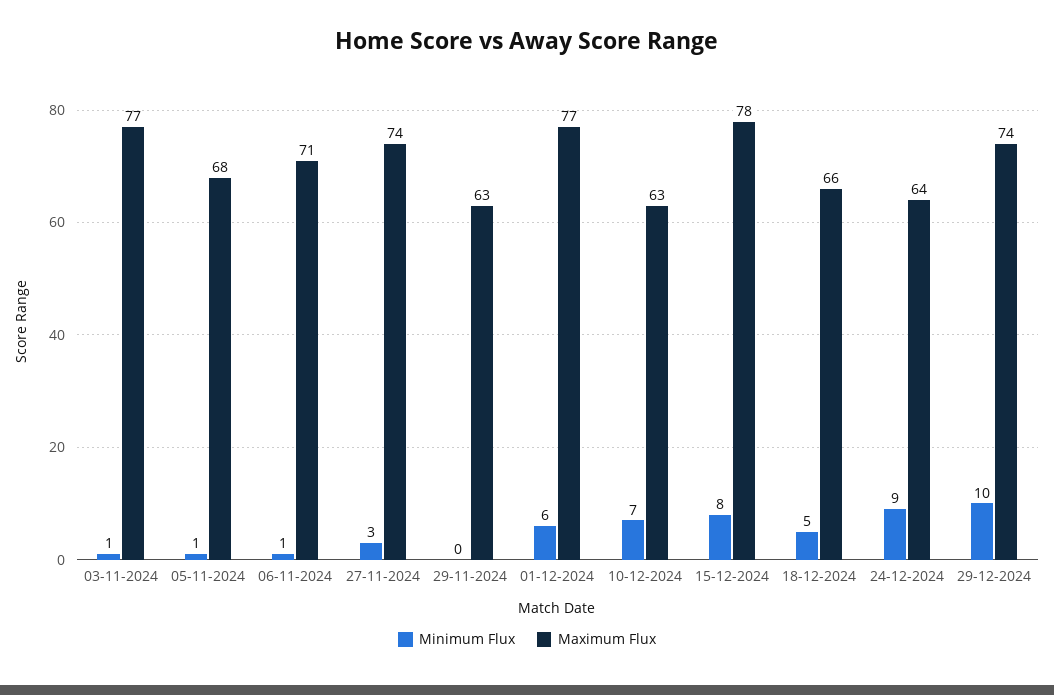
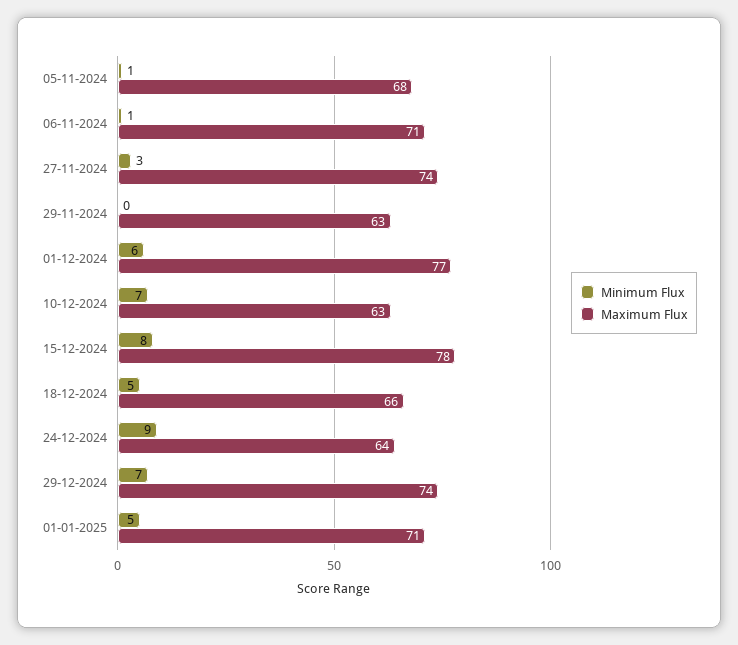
Minimum Flux, 03-11-2024: 1 -> none
Maximum Flux, 03-11-2024: 77 -> none
Minimum Flux, 29-12-2024: 10 -> 7
Minimum Flux, 01-01-2025: none -> 5
Maximum Flux, 01-01-2025: none -> 71

